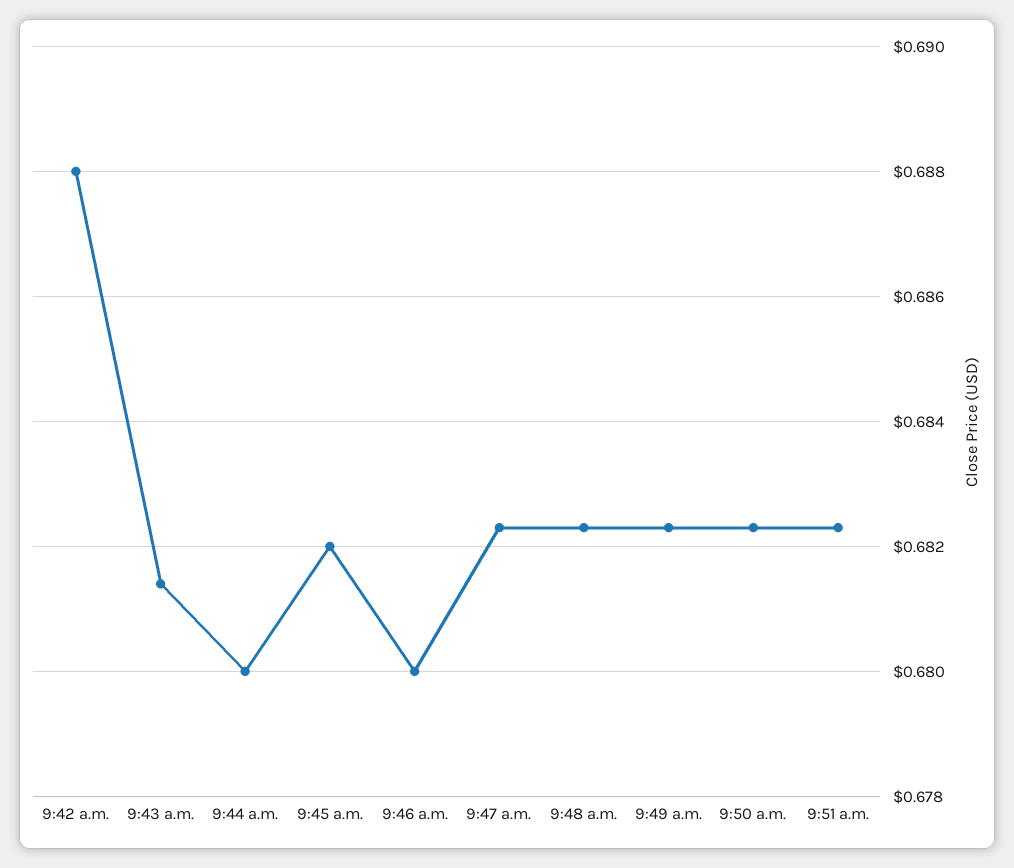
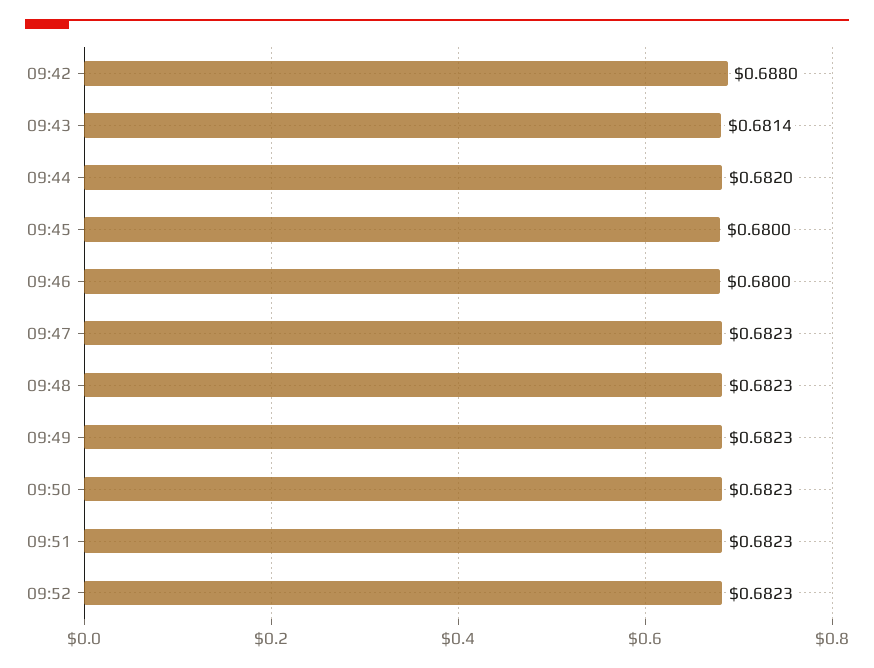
9:44 a.m.: 0.68 -> 0.682
9:45 a.m.: 0.682 -> 0.68
09:52: none -> 0.6823

